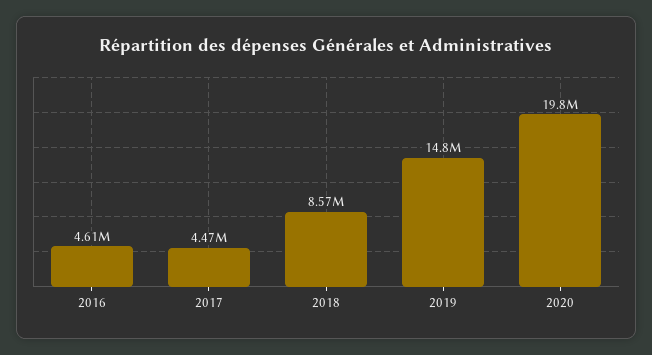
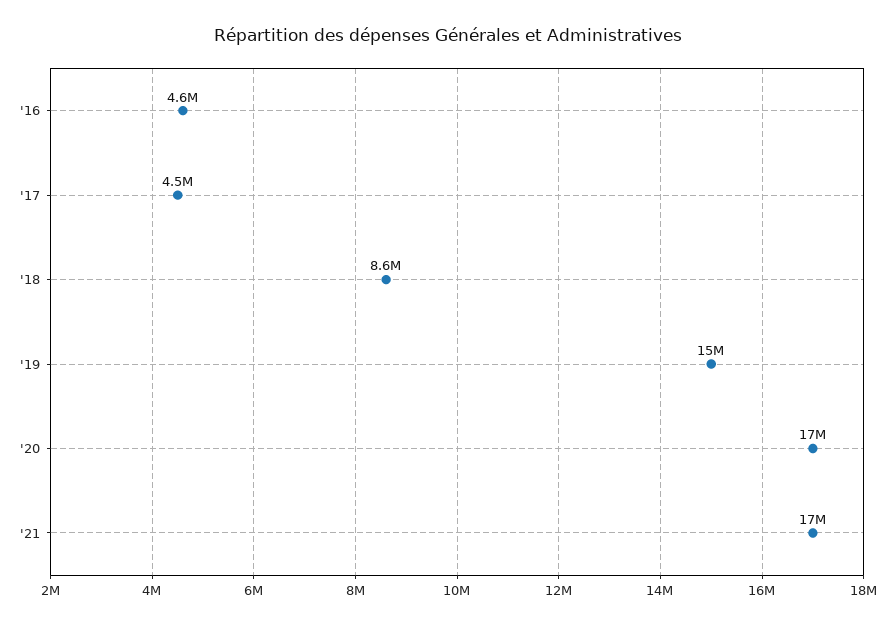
2020: 19800000 -> 17000000
'21: none -> 17000000

